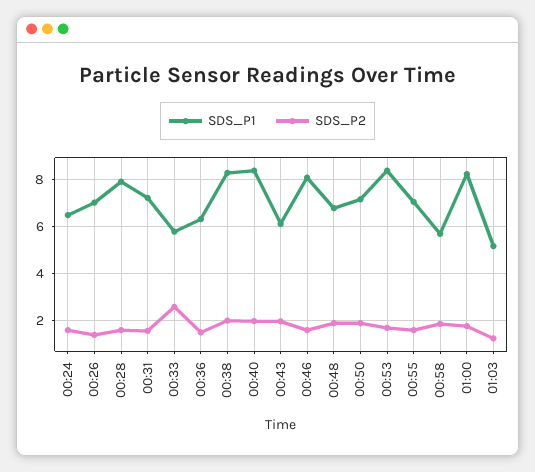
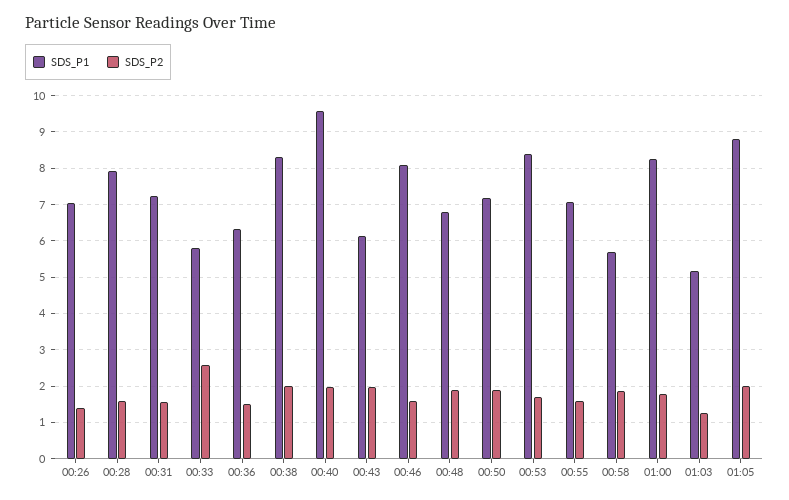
SDS_P1, 00:24: 6.5 -> none
SDS_P2, 00:24: 1.5 -> none
SDS_P1, 00:40: 8.5 -> 9.6
SDS_P1, 01:05: none -> 8.8
SDS_P2, 01:05: none -> 2

